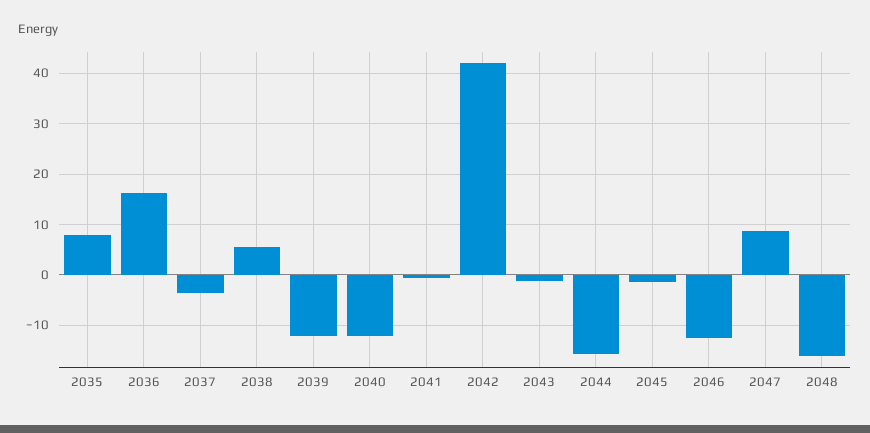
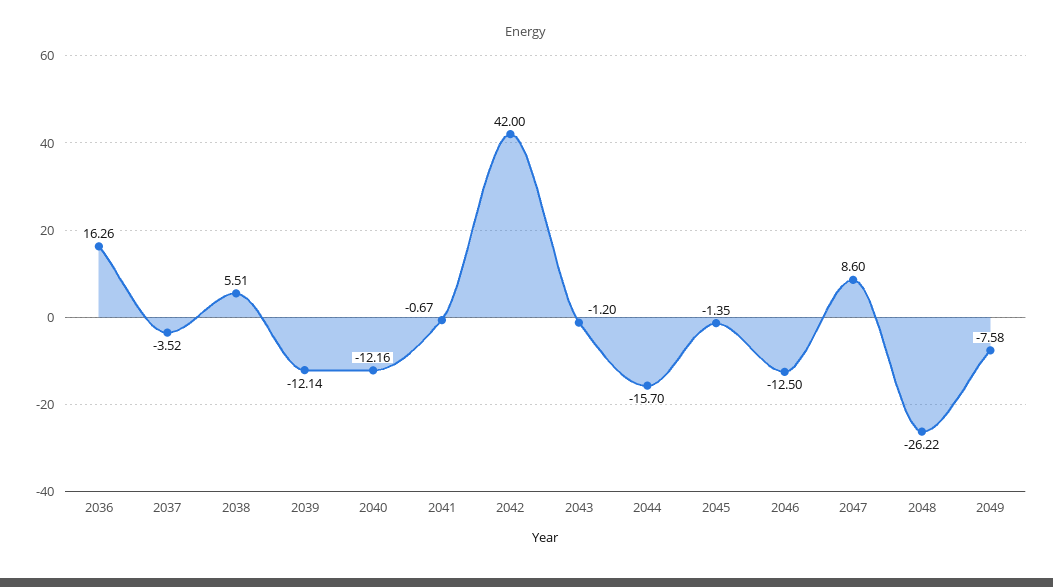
2035: 8 -> none
2048: -16 -> -26.22
2049: none -> -7.58

